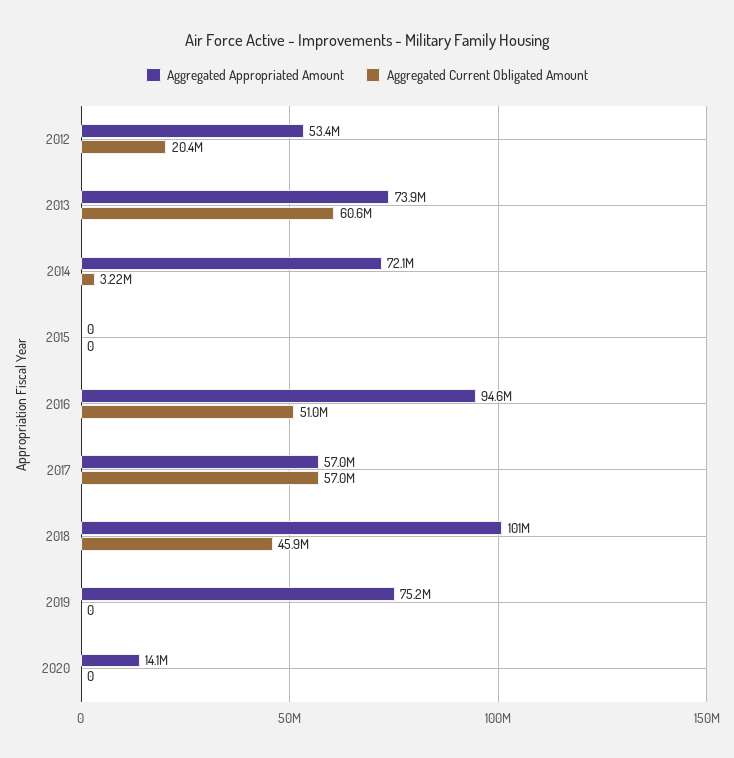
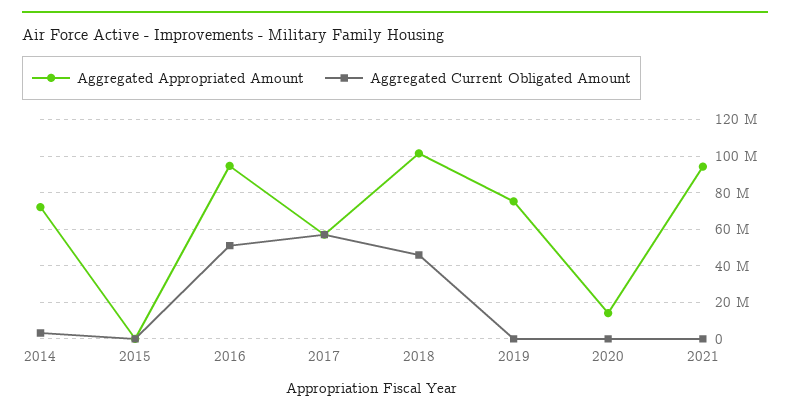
Aggregated Appropriated Amount, 2012: 53400000 -> none
Aggregated Current Obligated Amount, 2012: 20400000 -> none
Aggregated Appropriated Amount, 2013: 73900000 -> none
Aggregated Current Obligated Amount, 2013: 60600000 -> none
Aggregated Appropriated Amount, 2021: none -> 95000000
Aggregated Current Obligated Amount, 2021: none -> 0

